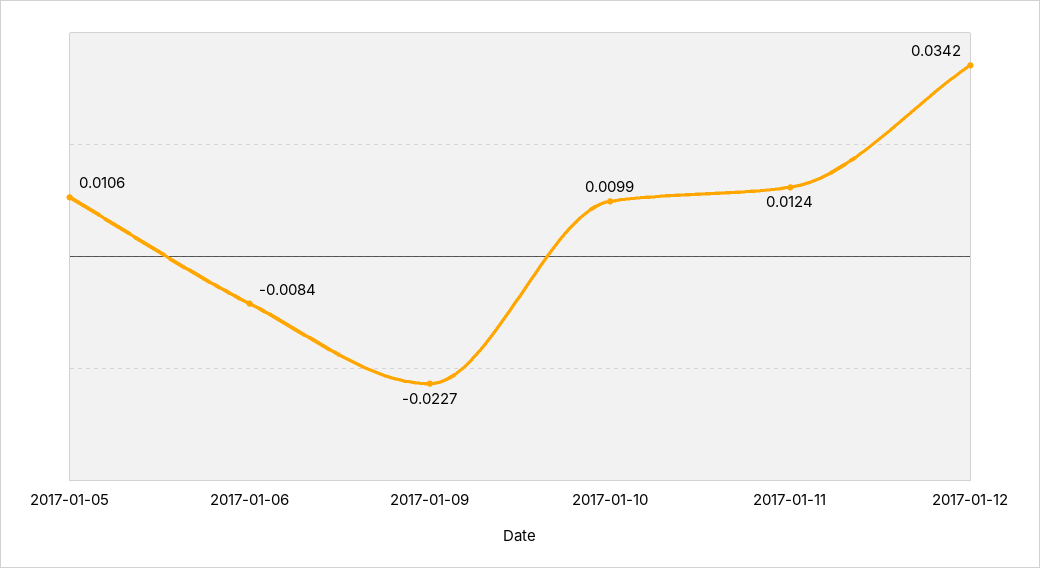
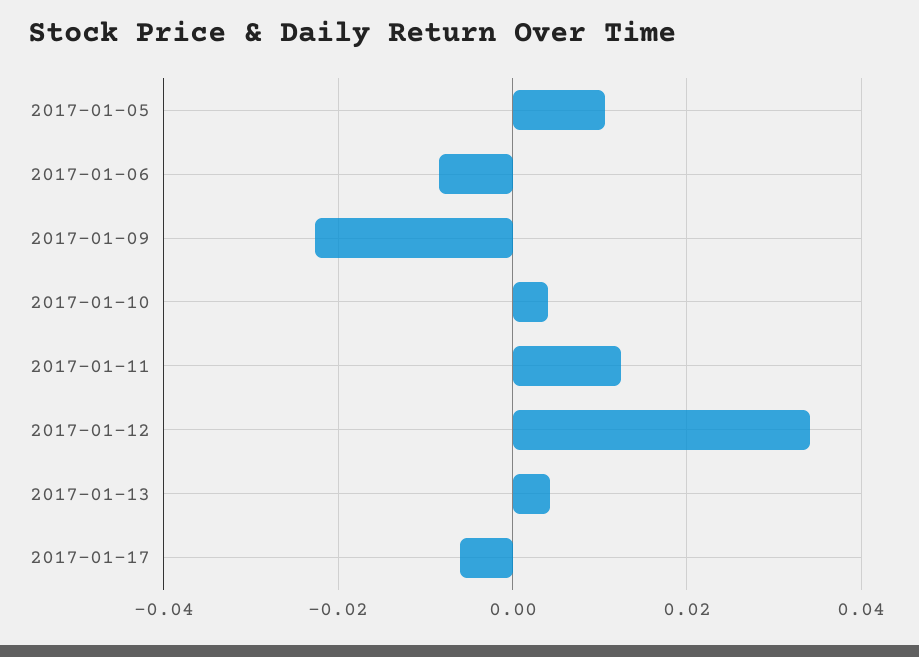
2017-01-10: 0.0099 -> 0.004
2017-01-13: none -> 0.004
2017-01-17: none -> -0.006

